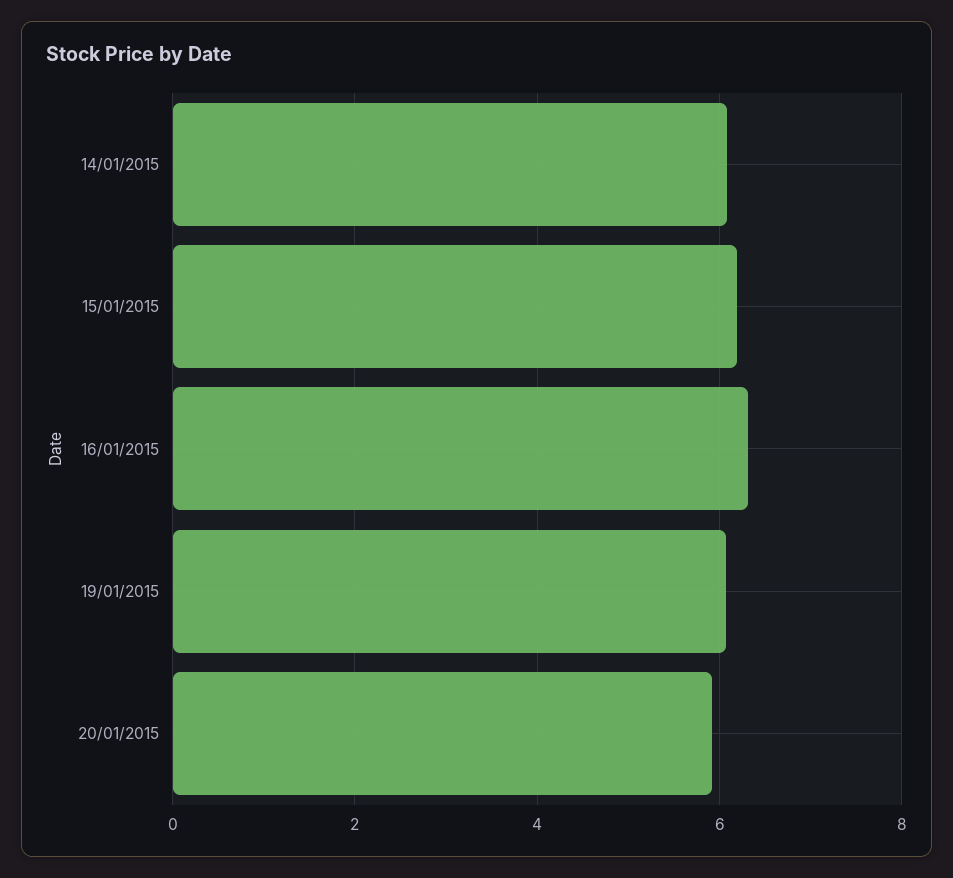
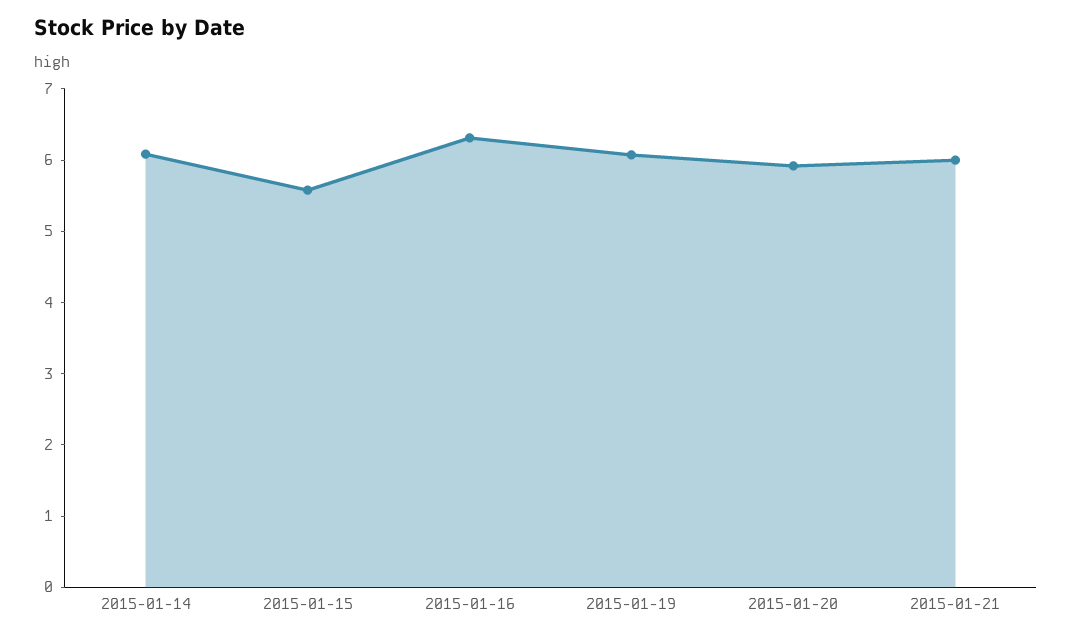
15/01/2015: 6.2 -> 5.6
2015-01-21: none -> 6

